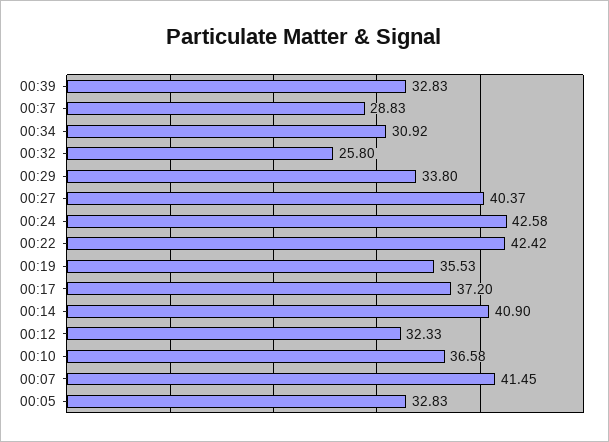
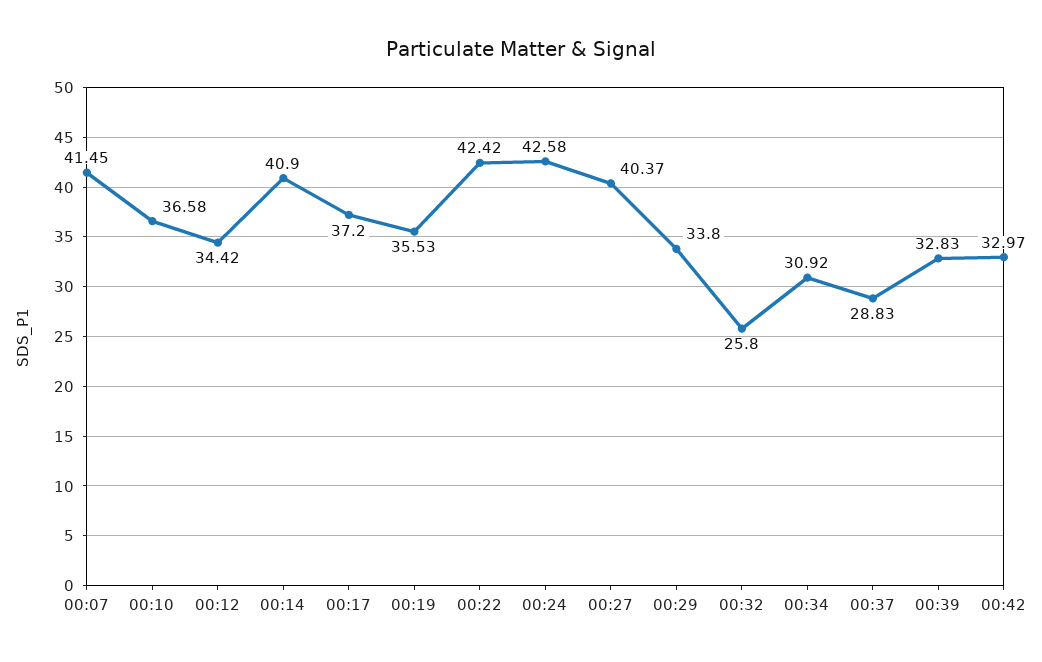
00:12: 32.33 -> 34.42
00:05: 32.83 -> none
00:42: none -> 32.97

